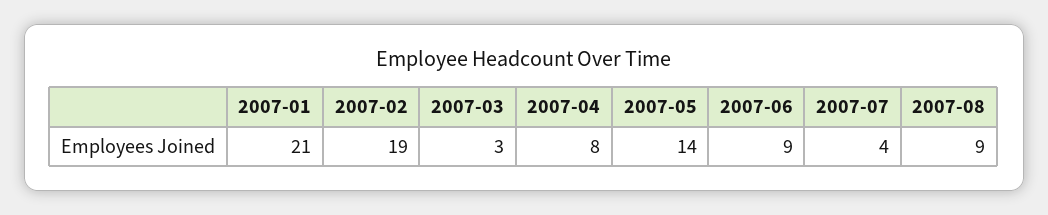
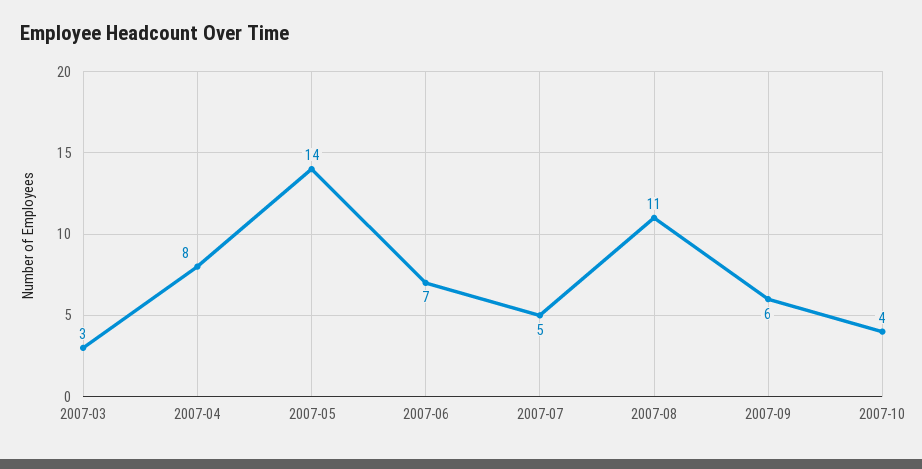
2007-01: 21 -> none
2007-02: 19 -> none
2007-06: 9 -> 7
2007-07: 4 -> 5
2007-08: 9 -> 11
2007-09: none -> 6
2007-10: none -> 4

